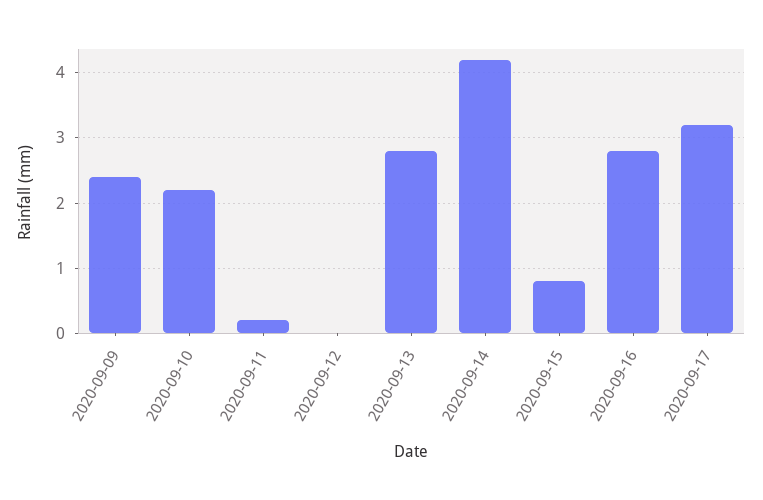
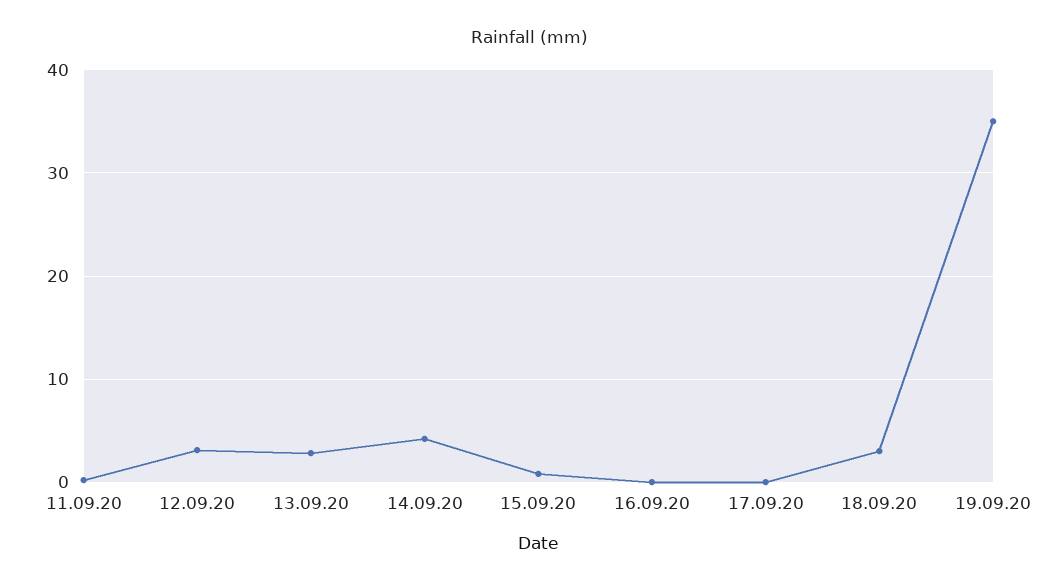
2020-09-09: 2.4 -> none
2020-09-10: 2.2 -> none
2020-09-12: 0 -> 3
2020-09-16: 2.8 -> 0
2020-09-17: 3.2 -> 0
18.09.20: none -> 3
19.09.20: none -> 35

